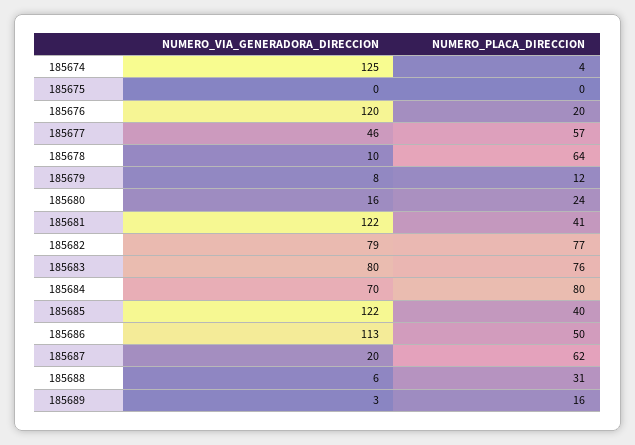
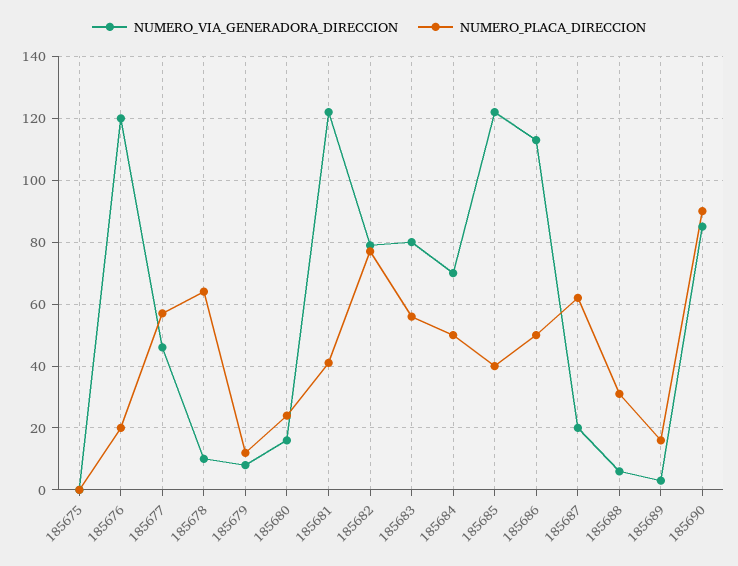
NUMERO_VIA_GENERADORA_DIRECCION, 185674: 125 -> none
NUMERO_PLACA_DIRECCION, 185674: 4 -> none
NUMERO_PLACA_DIRECCION, 185683: 76 -> 55
NUMERO_PLACA_DIRECCION, 185684: 80 -> 50
NUMERO_VIA_GENERADORA_DIRECCION, 185690: none -> 85
NUMERO_PLACA_DIRECCION, 185690: none -> 90

